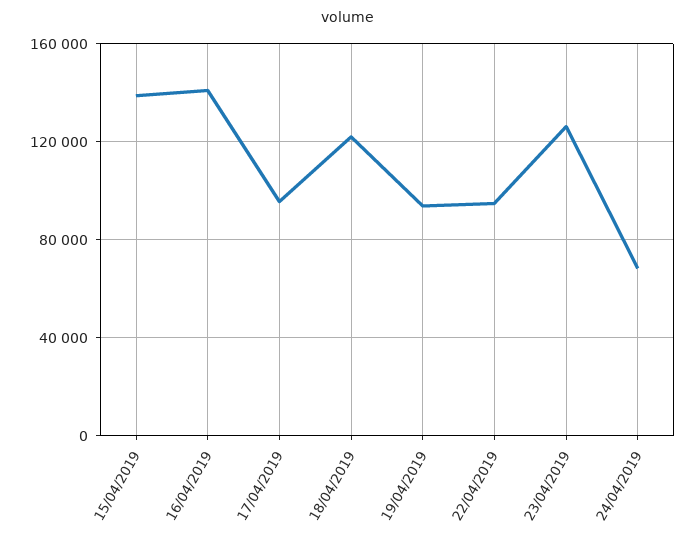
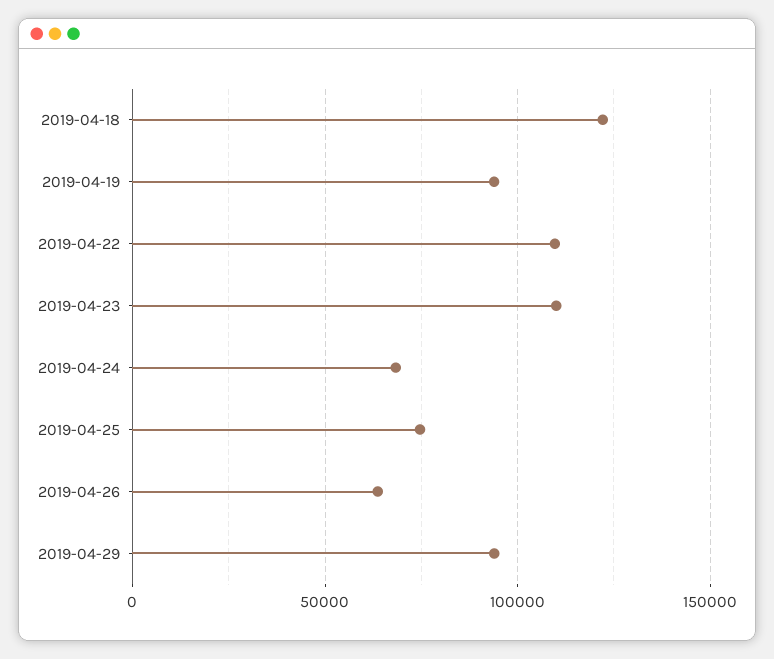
15/04/2019: 140000 -> none
16/04/2019: 140000 -> none
17/04/2019: 95000 -> none
22/04/2019: 95000 -> 110000
23/04/2019: 125000 -> 110000
2019-04-25: none -> 75000
2019-04-26: none -> 65000
2019-04-29: none -> 95000

